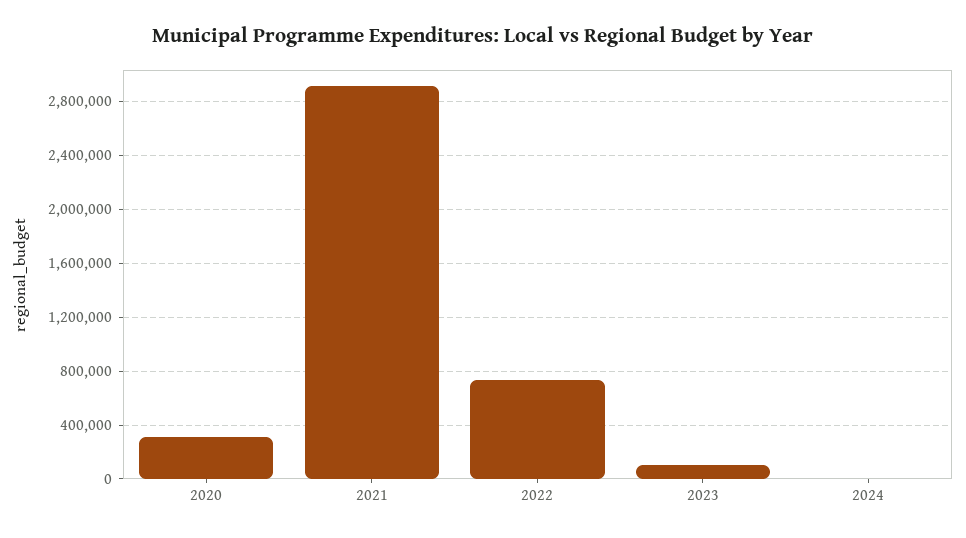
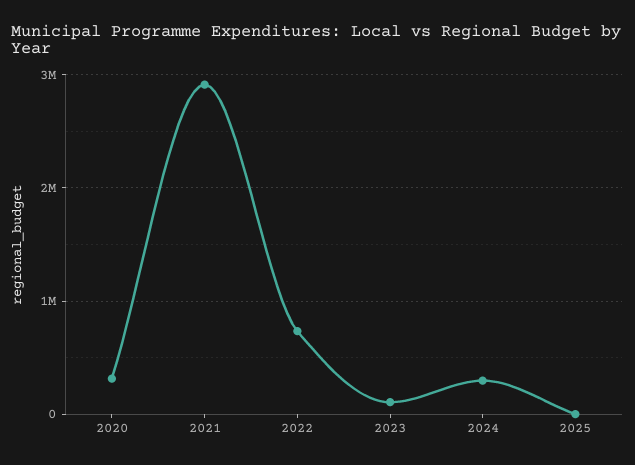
2024: 0 -> 300000
2025: none -> 0

